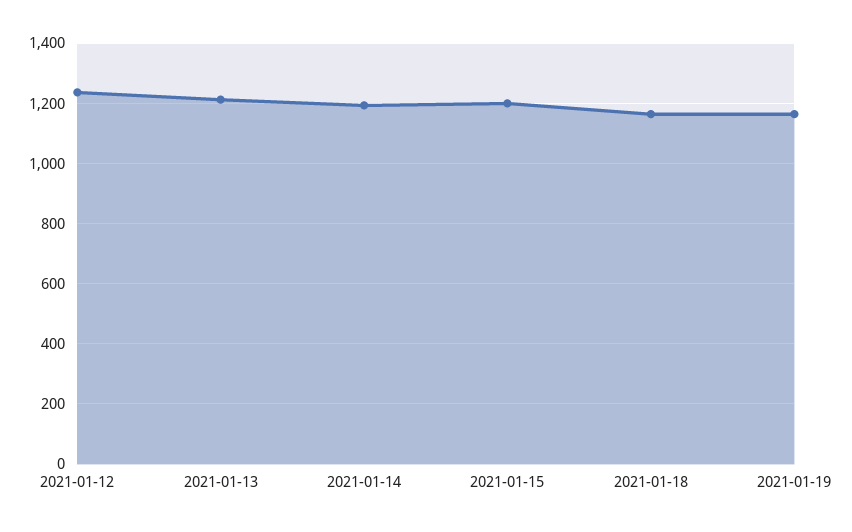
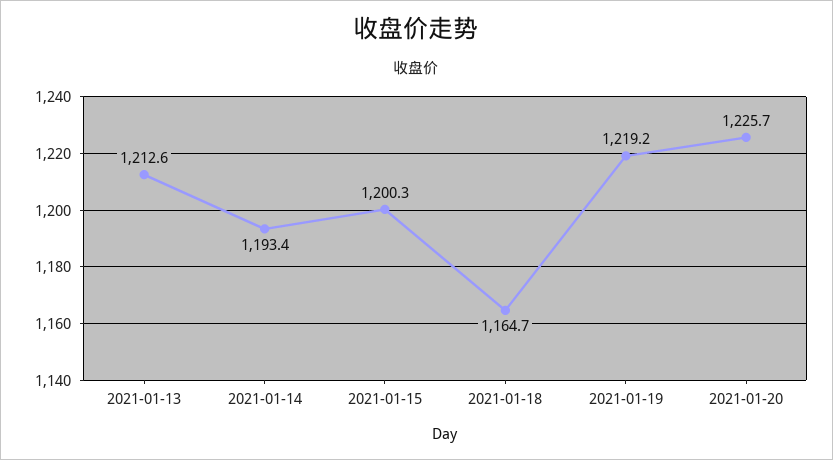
2021-01-12: 1240 -> none
2021-01-19: 1160 -> 1219.2
2021-01-20: none -> 1225.7

